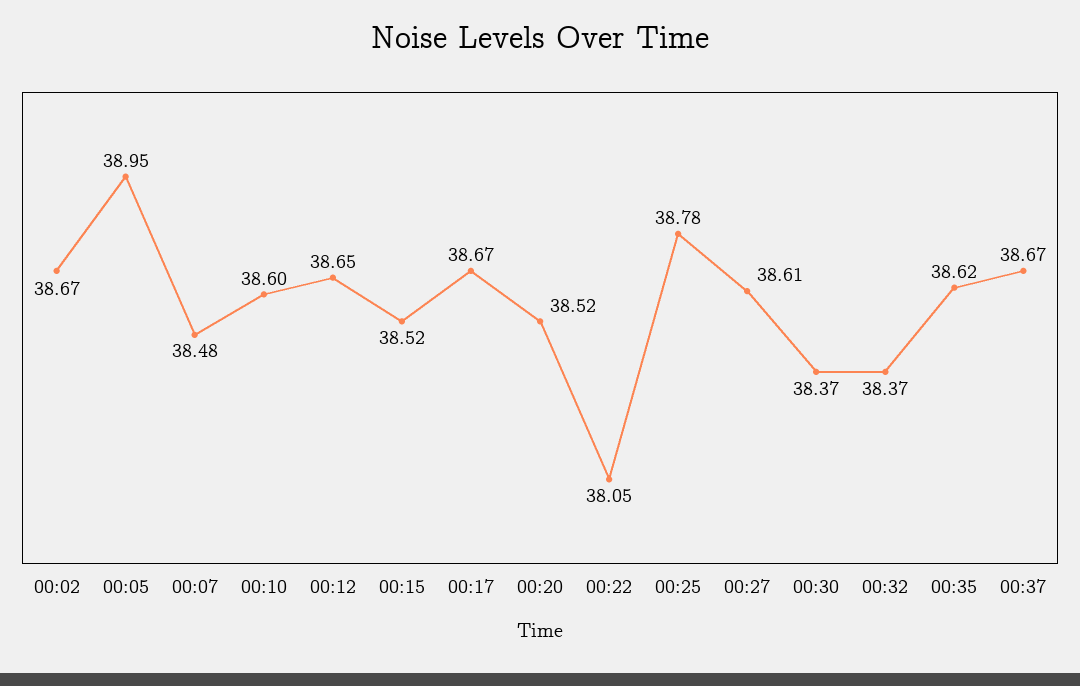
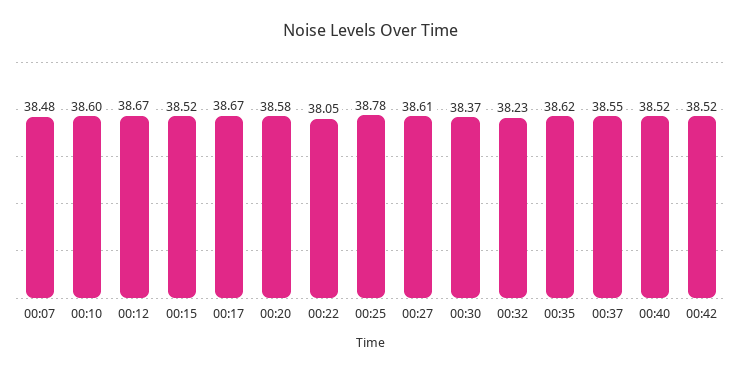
00:02: 38.67 -> none
00:05: 38.95 -> none
00:12: 38.65 -> 38.67
00:20: 38.52 -> 38.58
00:32: 38.37 -> 38.23
00:37: 38.67 -> 38.55
00:40: none -> 38.52
00:42: none -> 38.52

